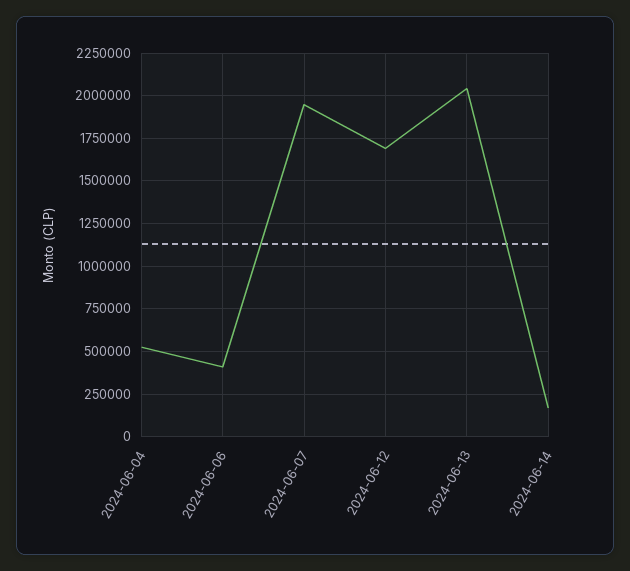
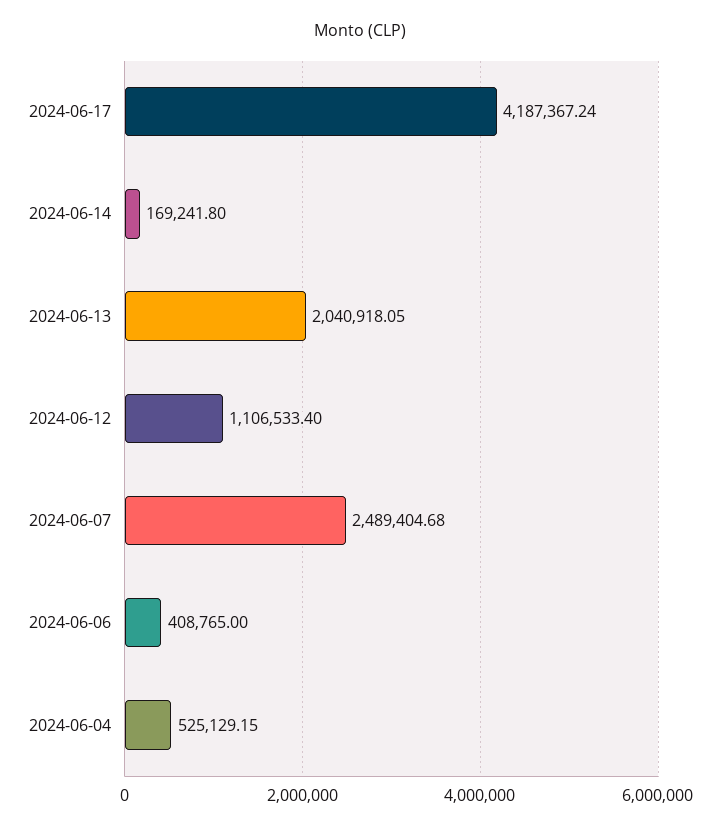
2024-06-07: 1950000 -> 2489404.68
2024-06-12: 1700000 -> 1106533.4
2024-06-17: none -> 4187367.24

